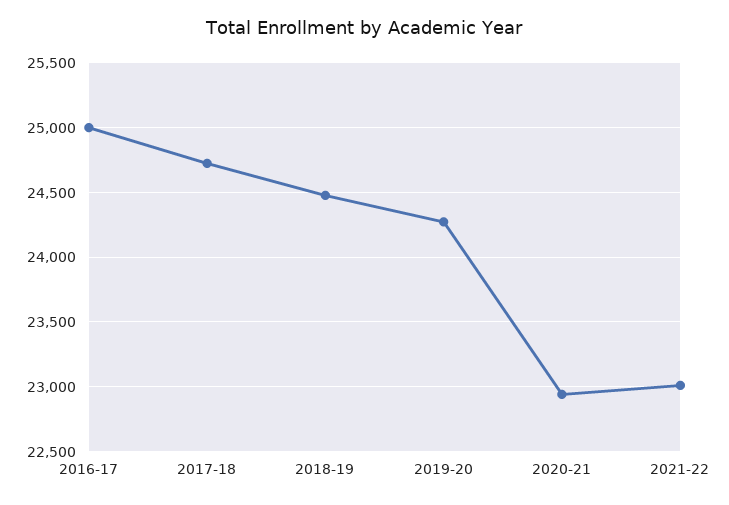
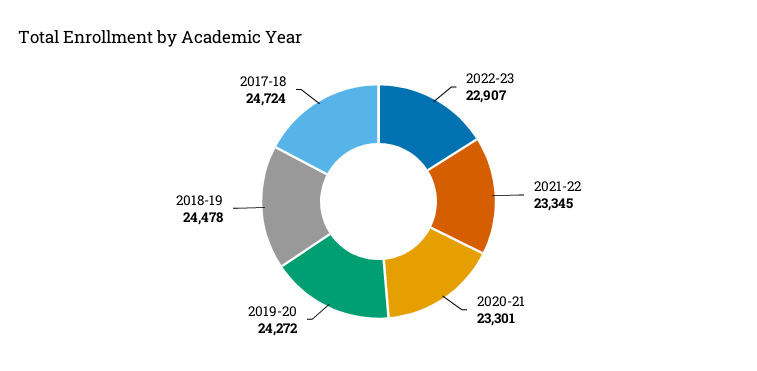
2016-17: 25000 -> none
2020-21: 22950 -> 23301
2021-22: 23000 -> 23345
2022-23: none -> 22907

